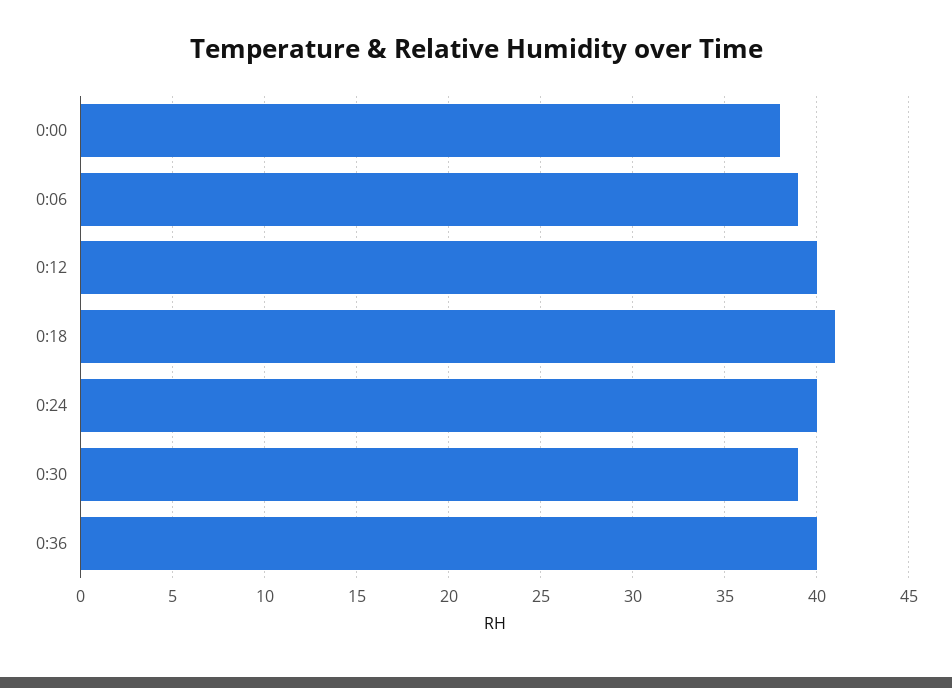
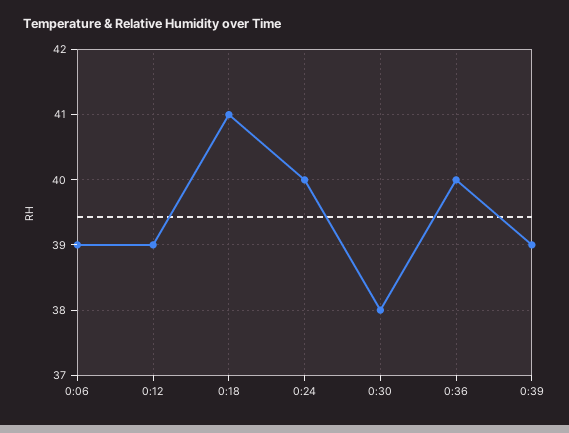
0:00: 38 -> none
0:12: 40 -> 39
0:30: 39 -> 38
0:39: none -> 39

